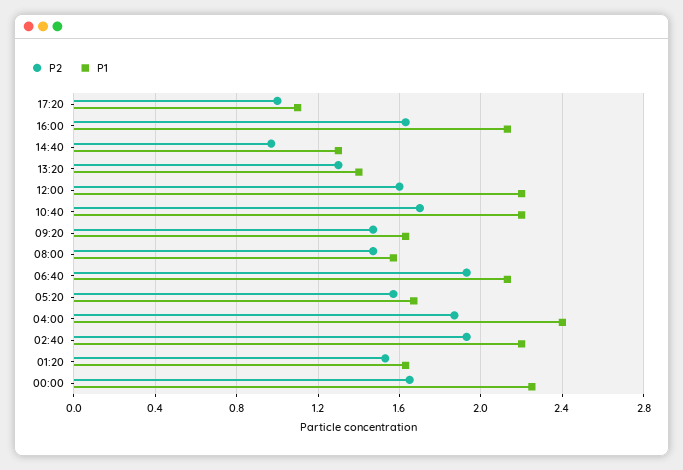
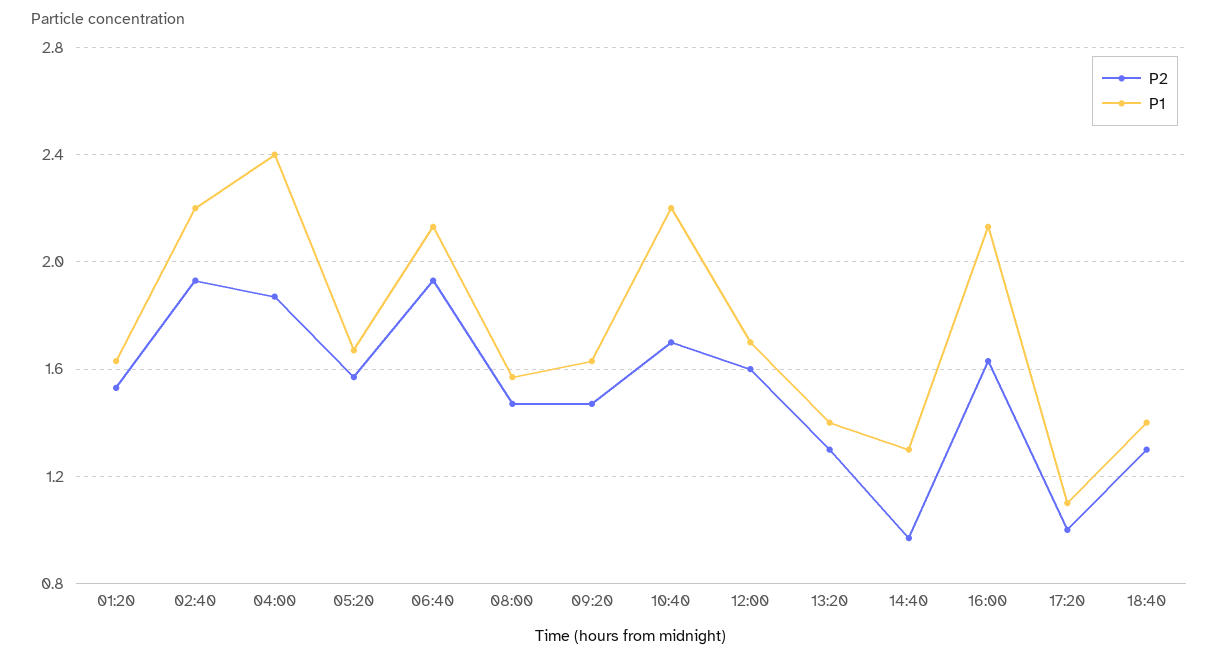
P1, 12:00: 2.2 -> 1.7
P2, 00:00: 1.65 -> none
P1, 00:00: 2.25 -> none
P2, 18:40: none -> 1.3
P1, 18:40: none -> 1.4

